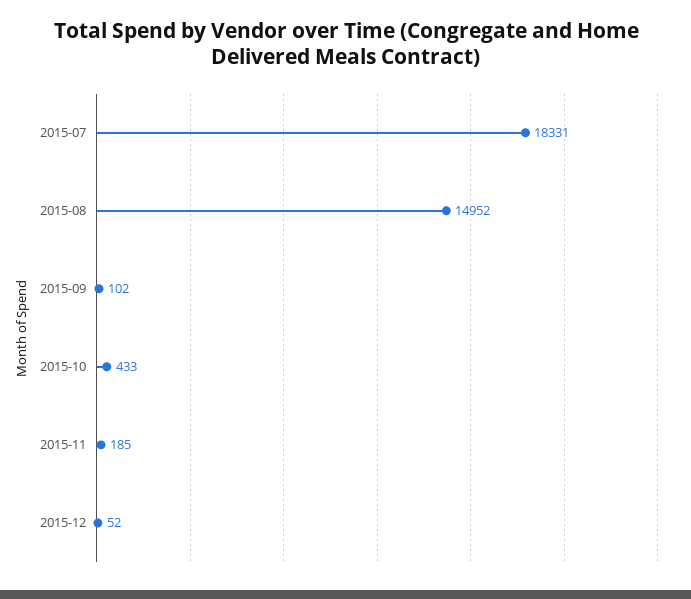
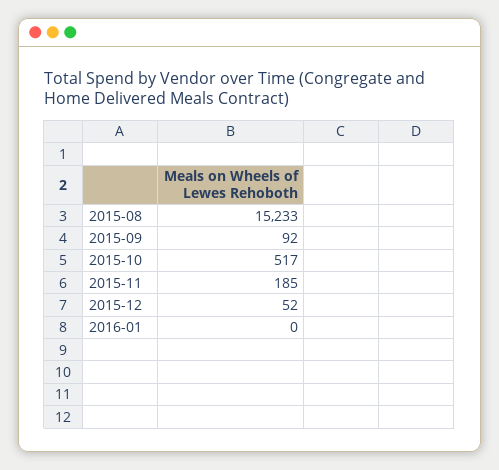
2015-07: 18331 -> none
2015-08: 14952 -> 15233
2015-09: 102 -> 92
2015-10: 433 -> 517
2016-01: none -> 0

